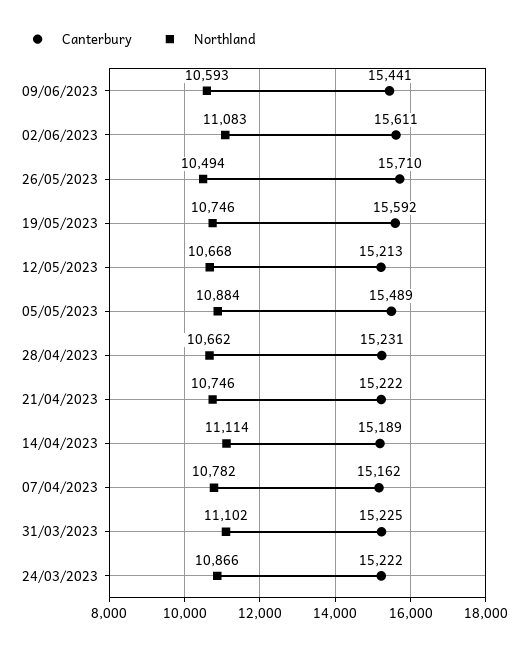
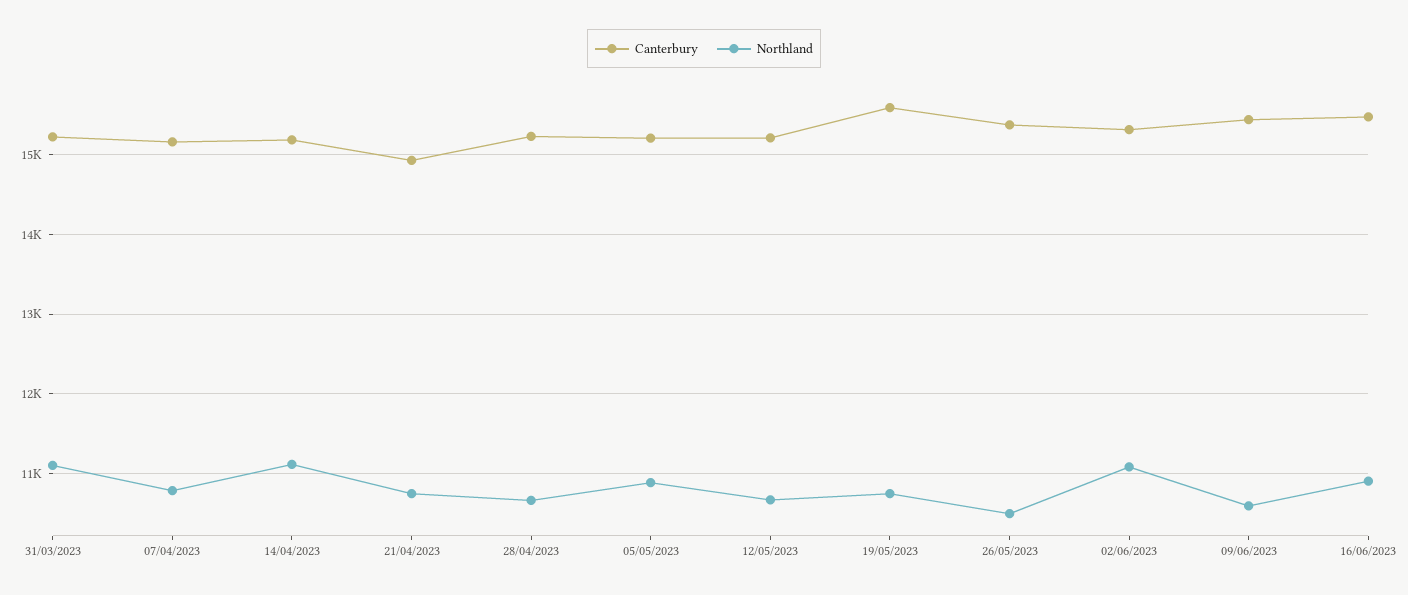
Canterbury, 02/06/2023: 15611 -> 15300
Canterbury, 26/05/2023: 15710 -> 15400
Canterbury, 05/05/2023: 15489 -> 15200
Canterbury, 21/04/2023: 15222 -> 14900
Canterbury, 24/03/2023: 15222 -> none
Northland, 24/03/2023: 10866 -> none
Canterbury, 16/06/2023: none -> 15500
Northland, 16/06/2023: none -> 10900

